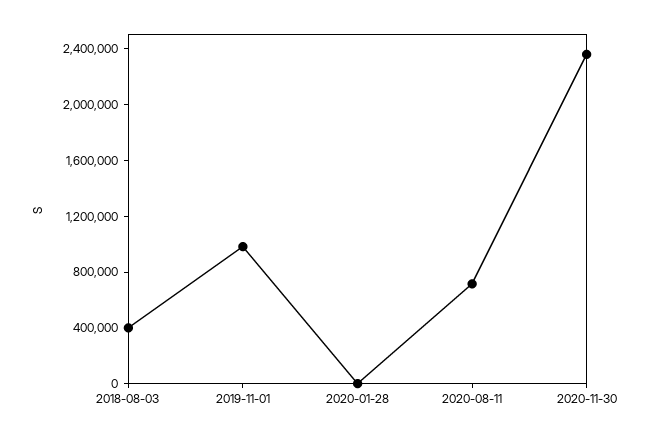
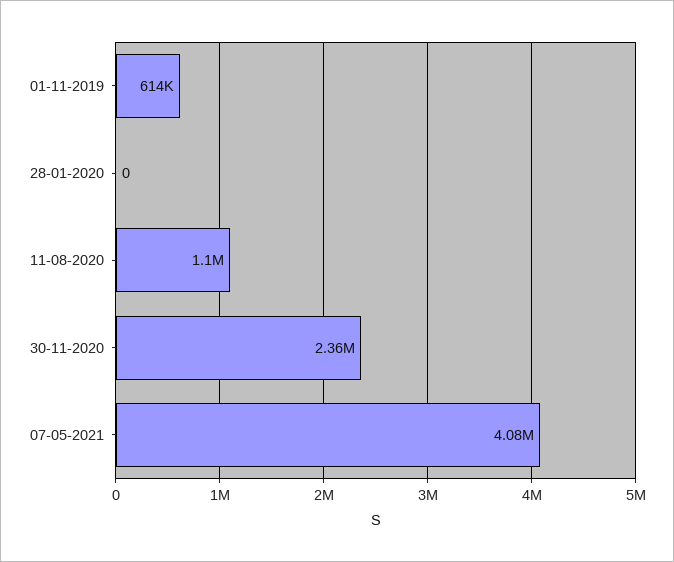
2018-08-03: 400000 -> none
2019-11-01: 1000000 -> 614000
2020-08-11: 700000 -> 1100000
07-05-2021: none -> 4080000

